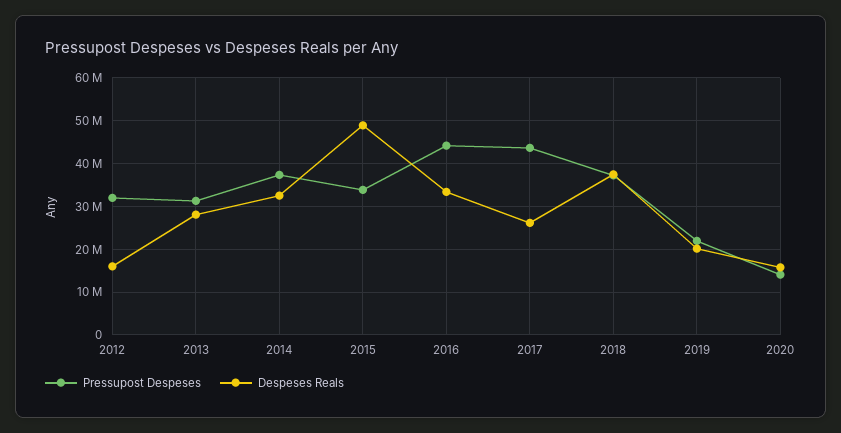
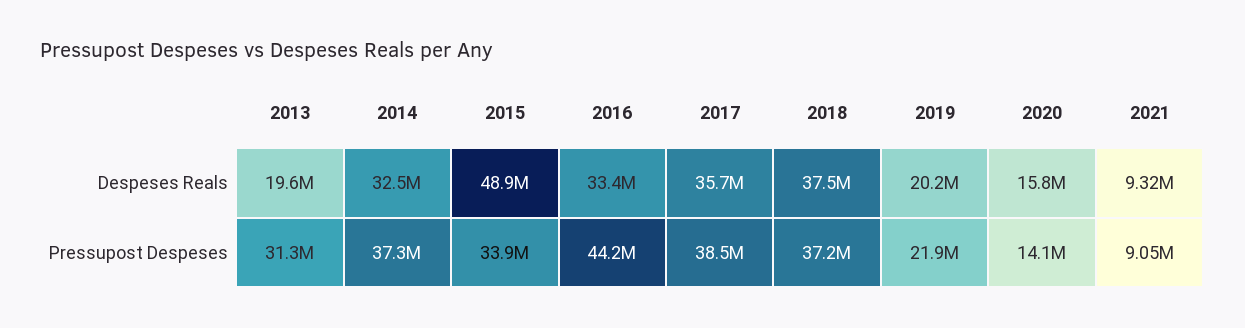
Pressupost Despeses, 2012: 32000000 -> none
Despeses Reals, 2012: 16000000 -> none
Despeses Reals, 2013: 28000000 -> 19600000
Pressupost Despeses, 2017: 44000000 -> 38500000
Despeses Reals, 2017: 26000000 -> 35700000
Despeses Reals, 2021: none -> 9320000
Pressupost Despeses, 2021: none -> 9050000

